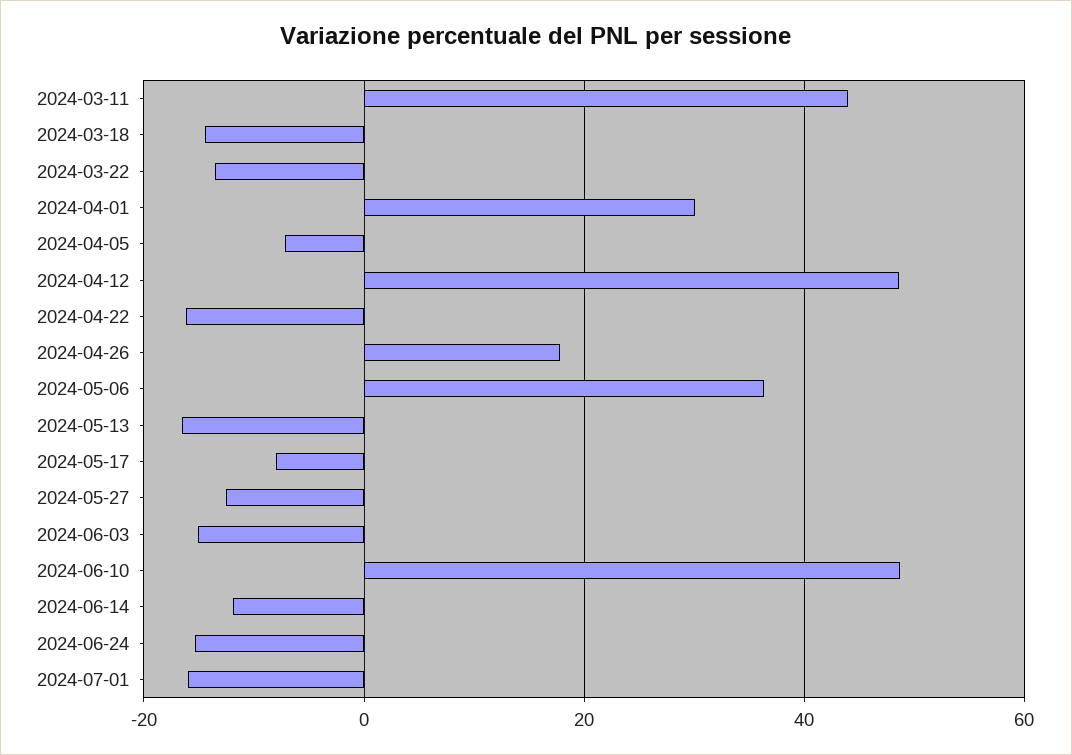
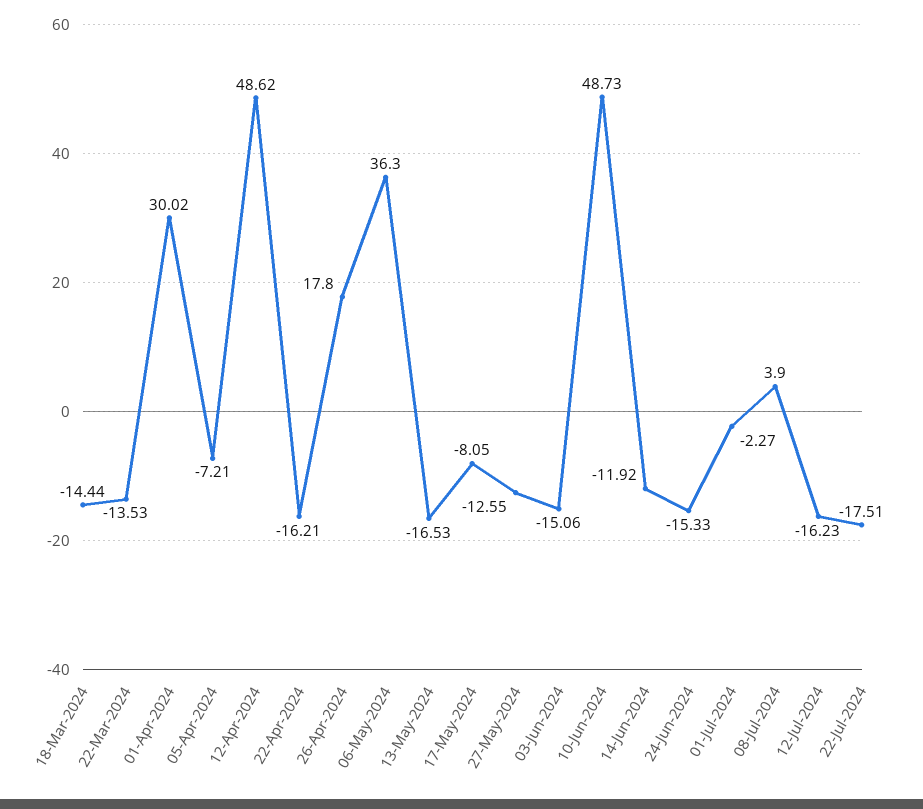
2024-03-11: 44 -> none
2024-07-01: -16 -> -2.27
08-Jul-2024: none -> 3.9
12-Jul-2024: none -> -16.23
22-Jul-2024: none -> -17.51

